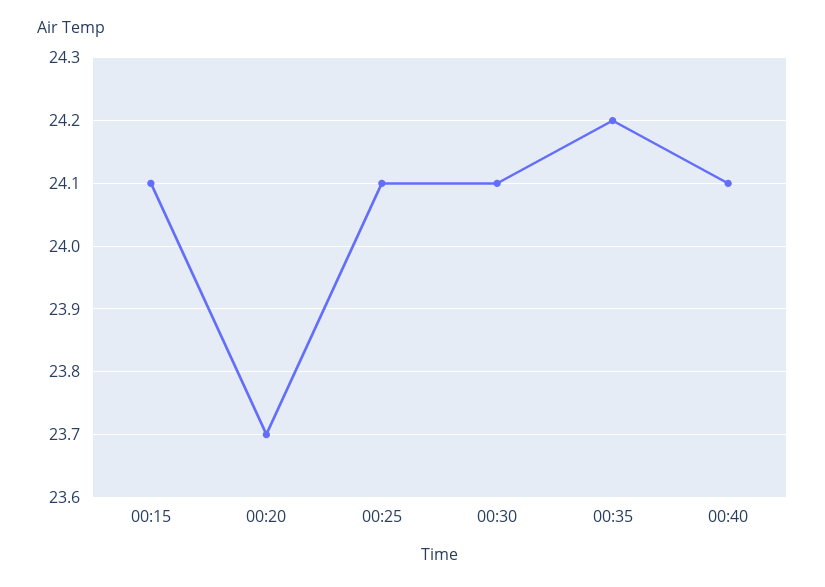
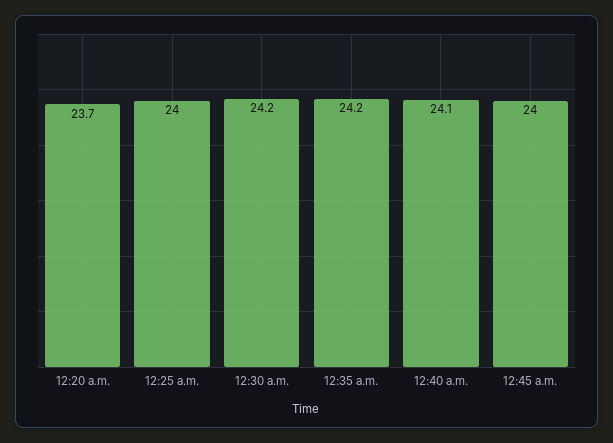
00:15: 24.1 -> none
00:25: 24.1 -> 24
00:30: 24.1 -> 24.2
12:45 a.m.: none -> 24

